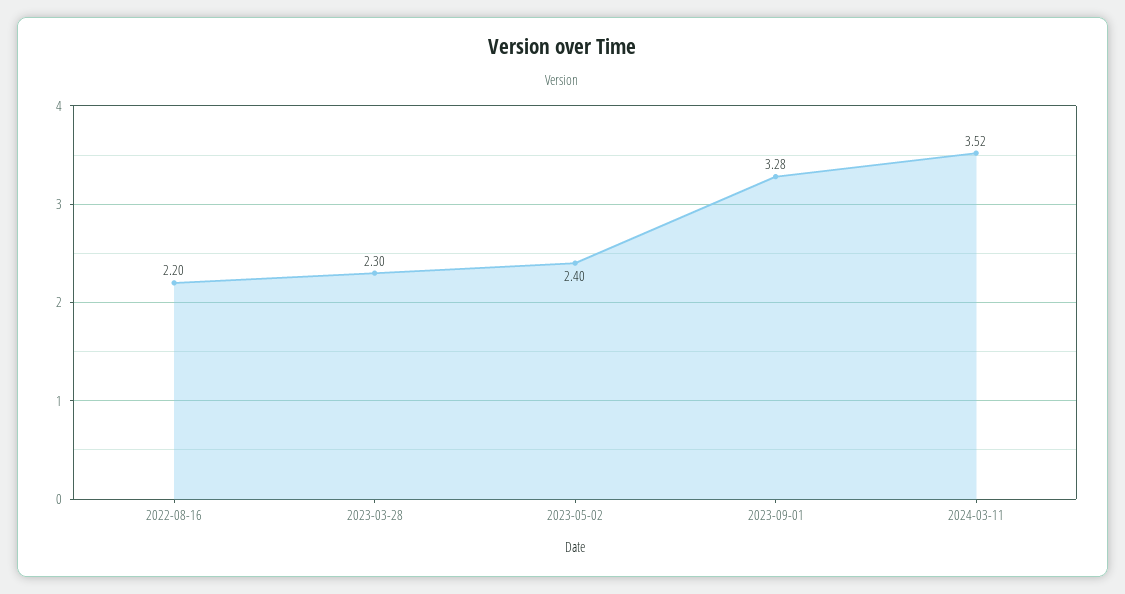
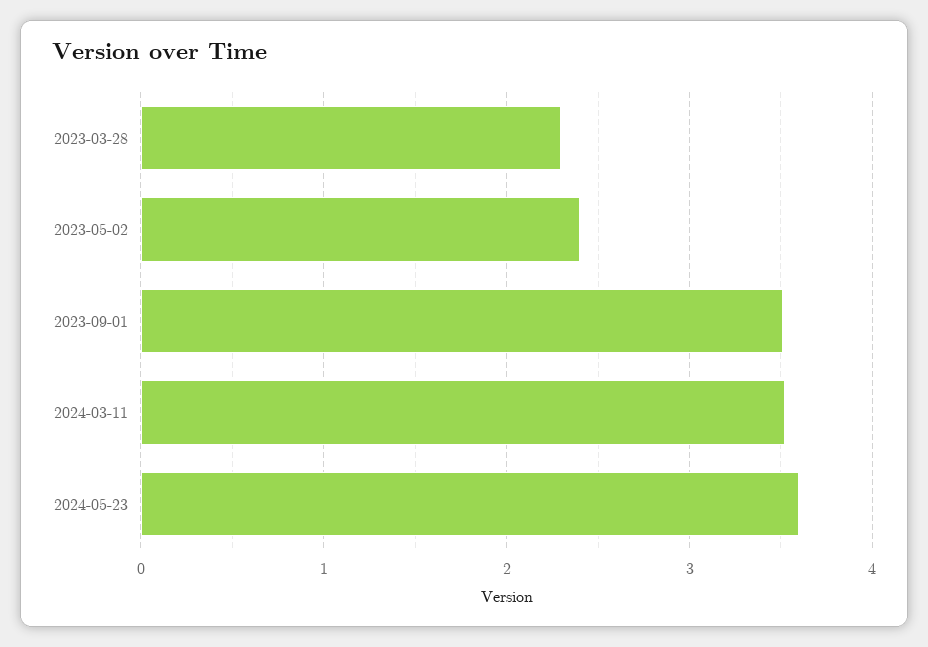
2022-08-16: 2.2 -> none
2023-09-01: 3.28 -> 3.5
2024-05-23: none -> 3.6

